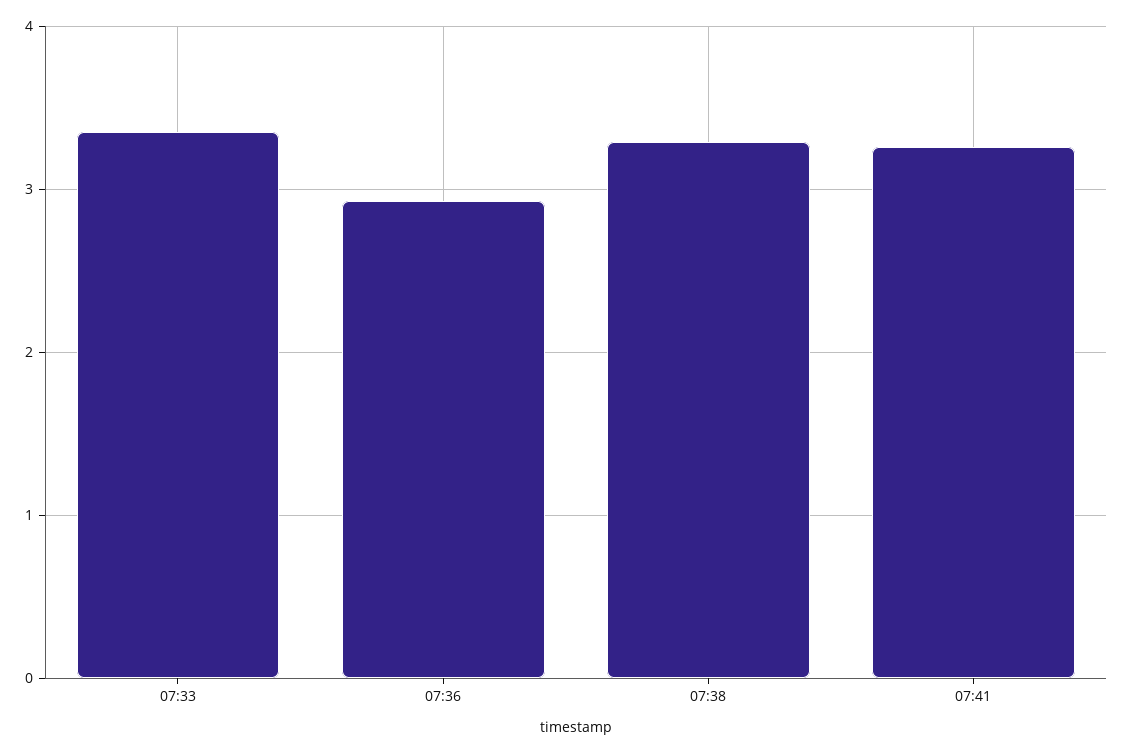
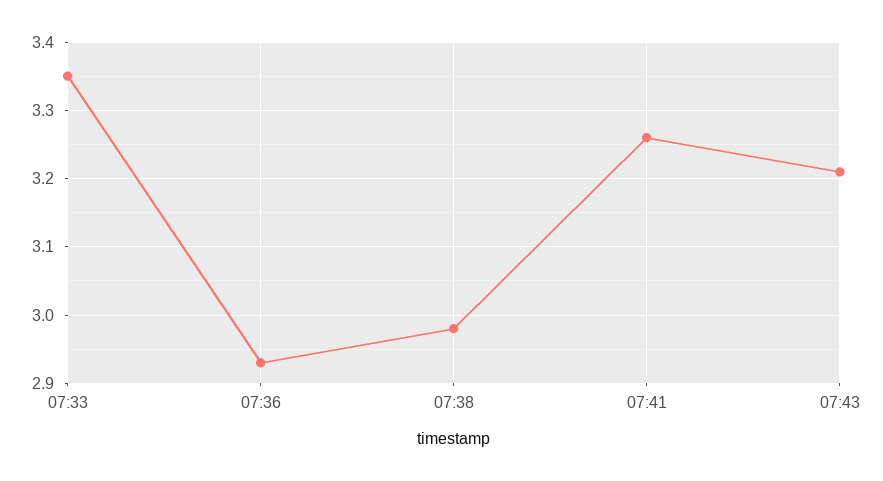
07:38: 3.3 -> 2.98
07:43: none -> 3.21

